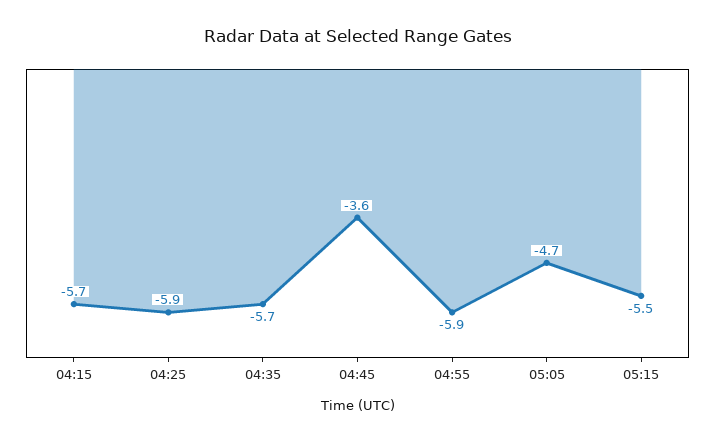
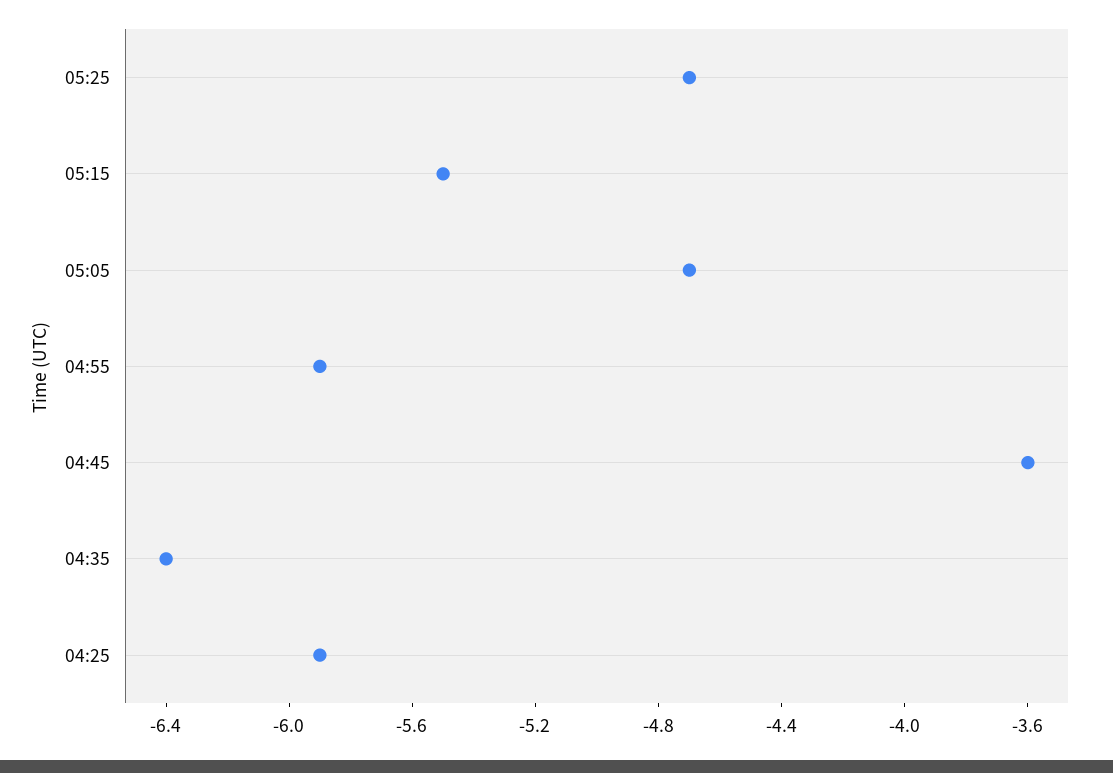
04:15: -5.7 -> none
04:35: -5.7 -> -6.4
05:25: none -> -4.7

